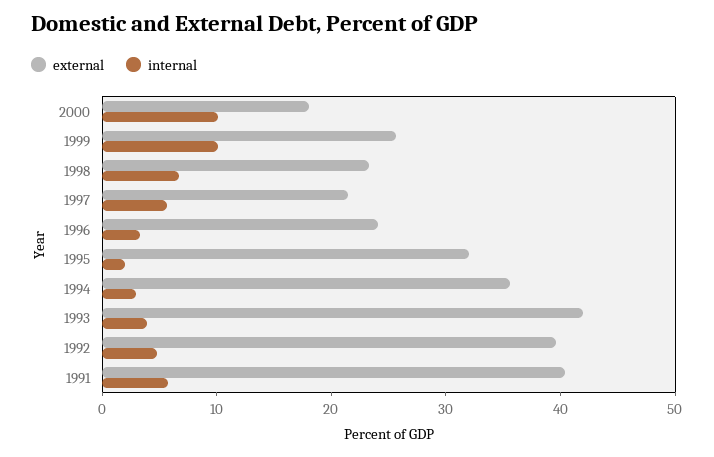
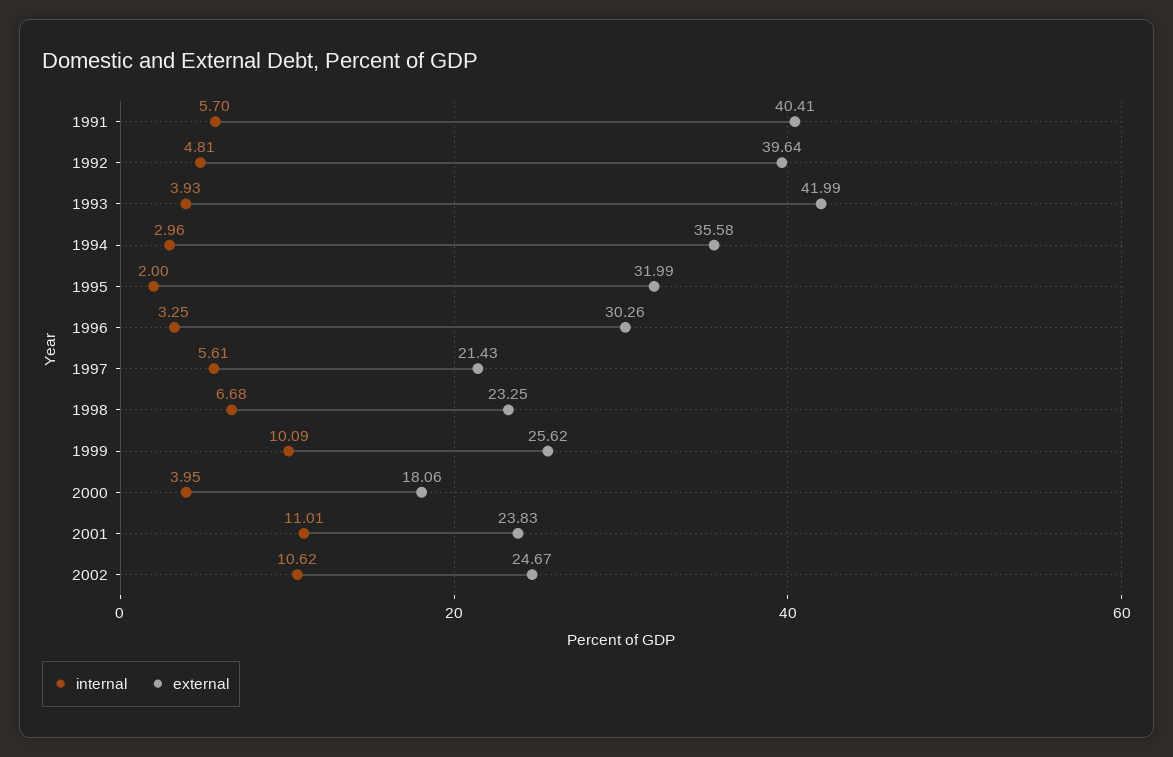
internal, 2000: 10 -> 3.95
external, 1996: 24 -> 30.26
internal, 2001: none -> 11.01
external, 2001: none -> 23.83
internal, 2002: none -> 10.62
external, 2002: none -> 24.67

